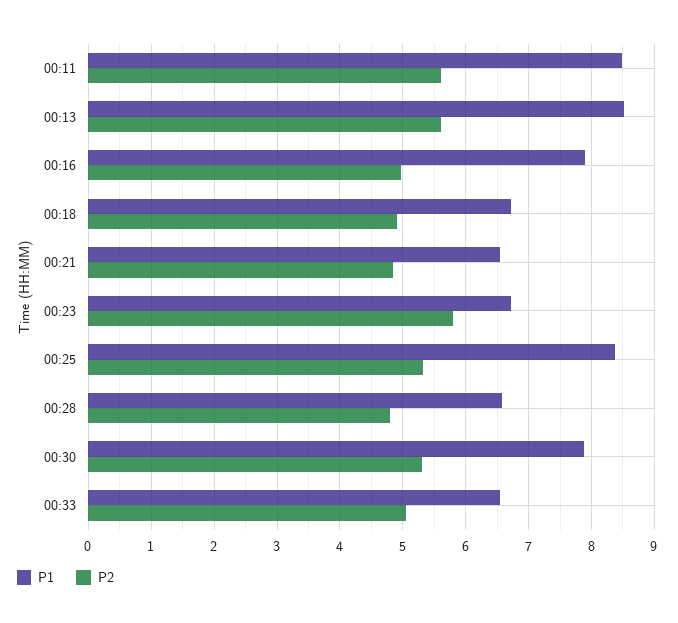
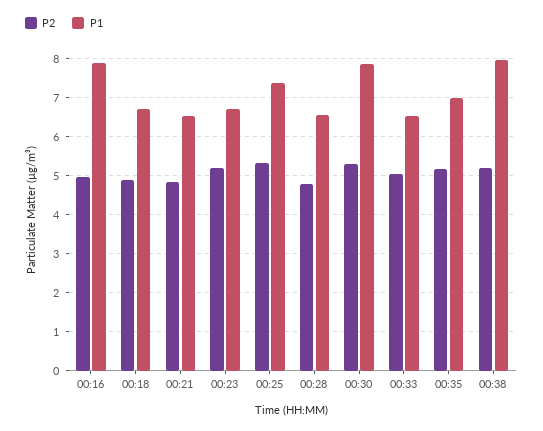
P1, 00:11: 8.5 -> none
P2, 00:11: 5.6 -> none
P1, 00:13: 8.5 -> none
P2, 00:13: 5.6 -> none
P2, 00:23: 5.8 -> 5.2
P1, 00:25: 8.4 -> 7.4
P2, 00:35: none -> 5.2
P1, 00:35: none -> 7
P2, 00:38: none -> 5.2
P1, 00:38: none -> 8

